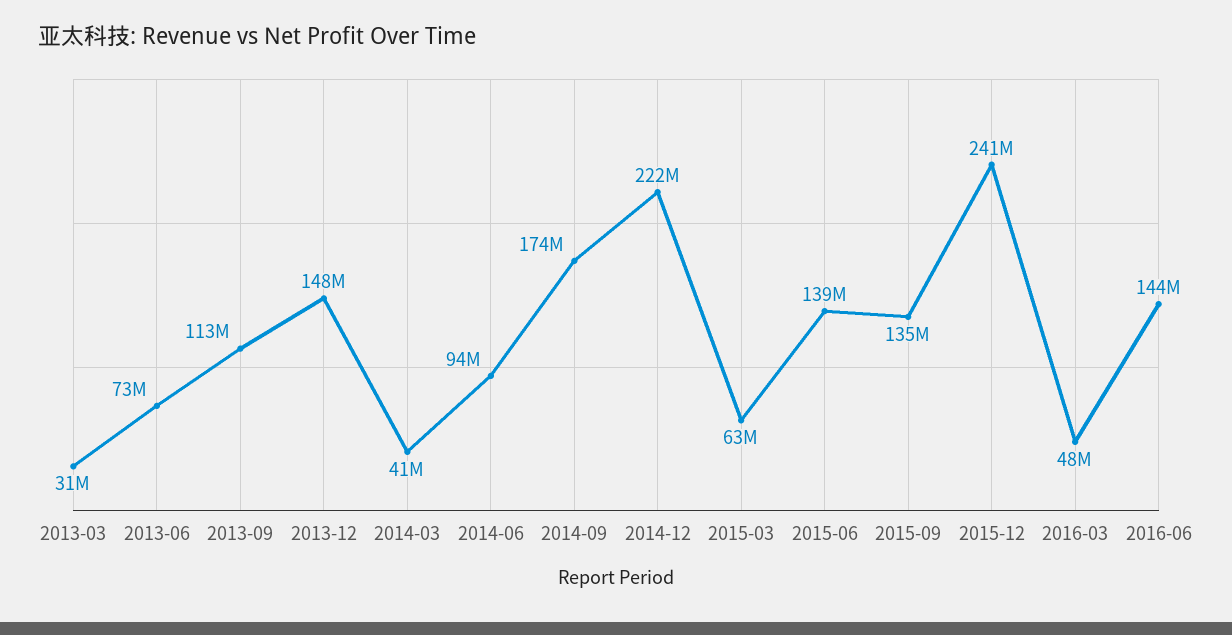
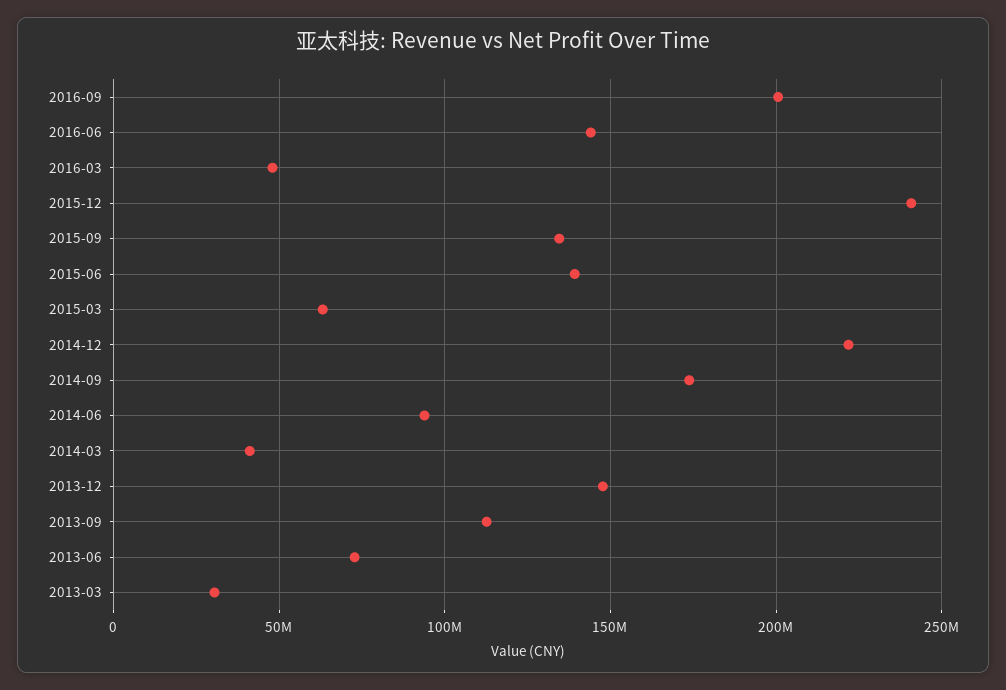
2016-09: none -> 200000000

